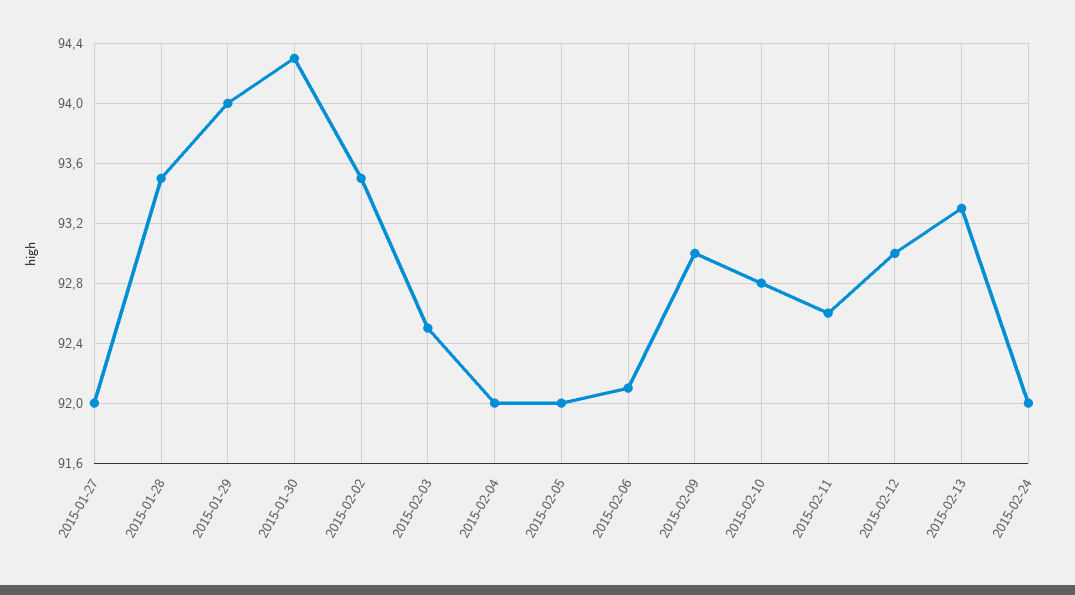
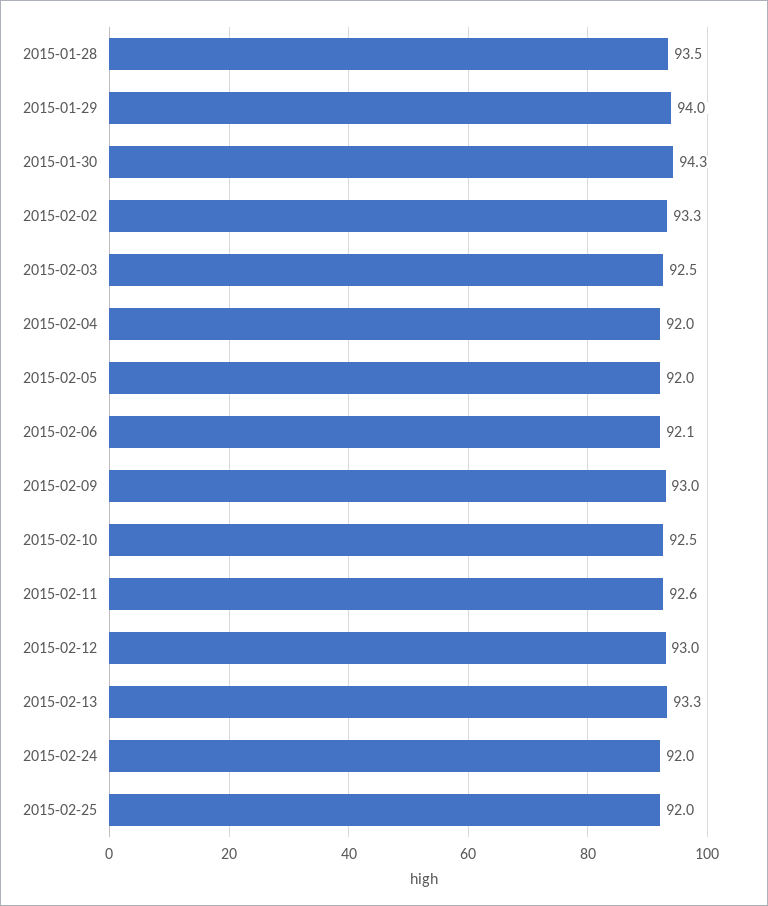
2015-01-27: 92 -> none
2015-02-02: 93.5 -> 93.3
2015-02-10: 92.8 -> 92.5
2015-02-25: none -> 92

